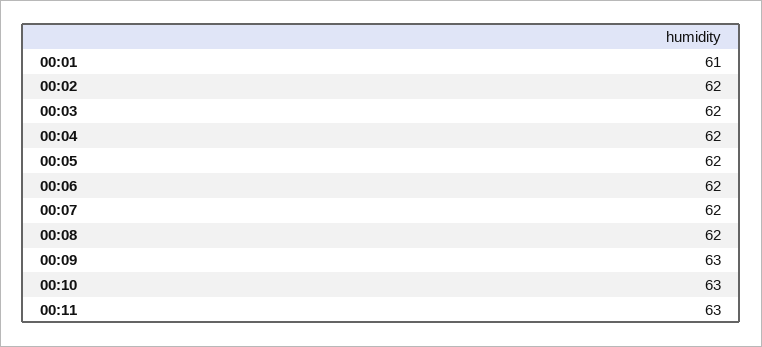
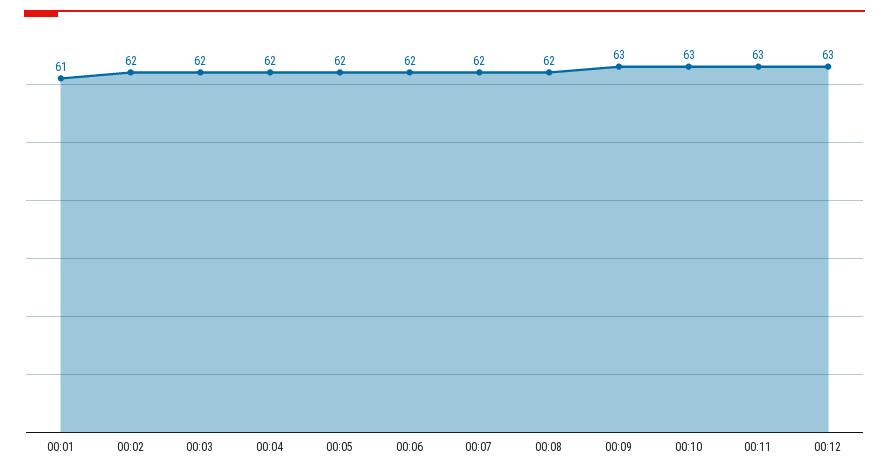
00:12: none -> 63

